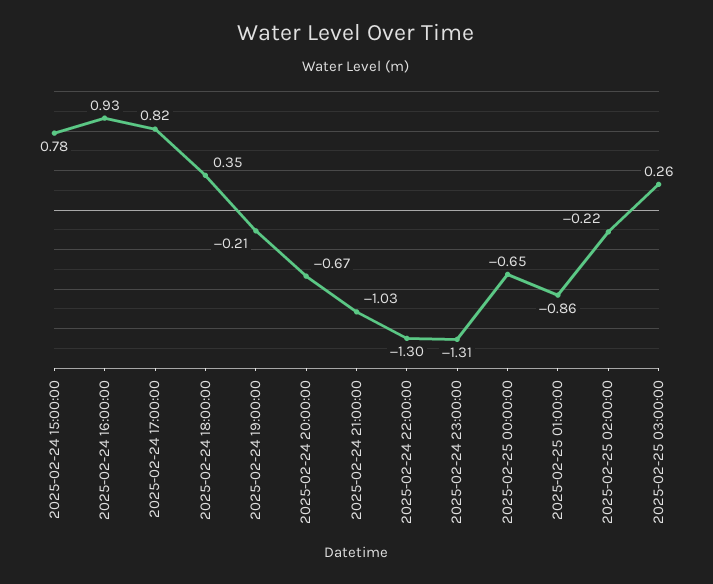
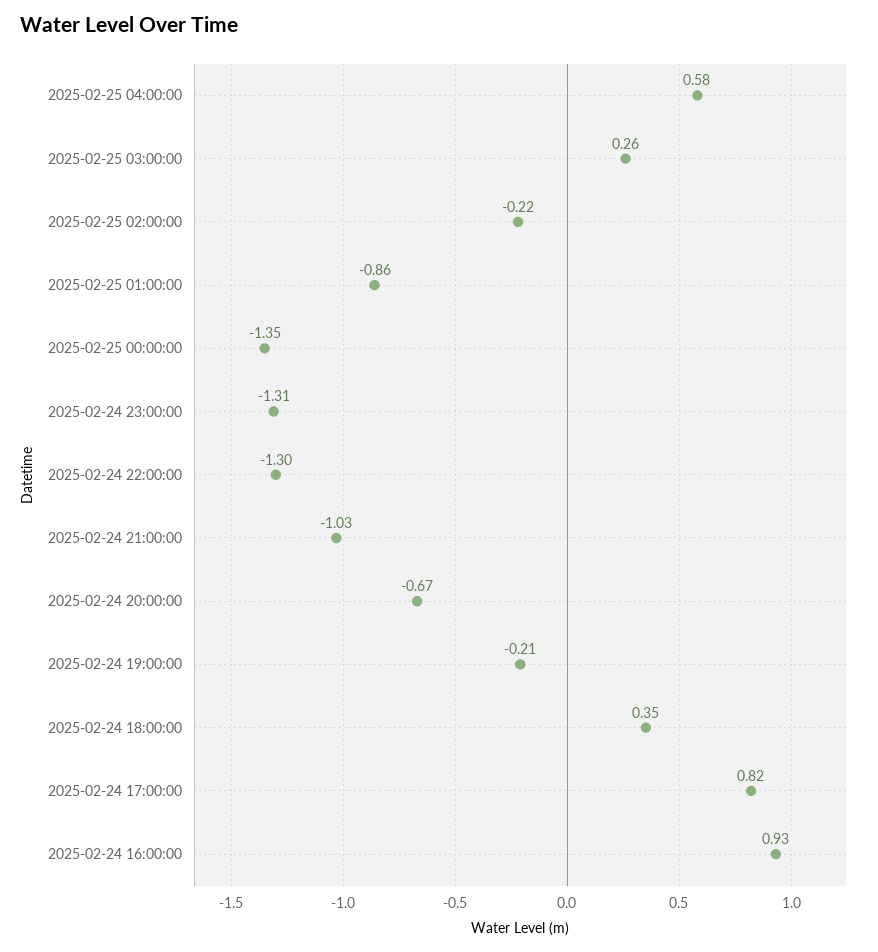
2025-02-24 15:00:00: 0.78 -> none
2025-02-25 00:00:00: -0.65 -> -1.35
2025-02-25 04:00:00: none -> 0.58

